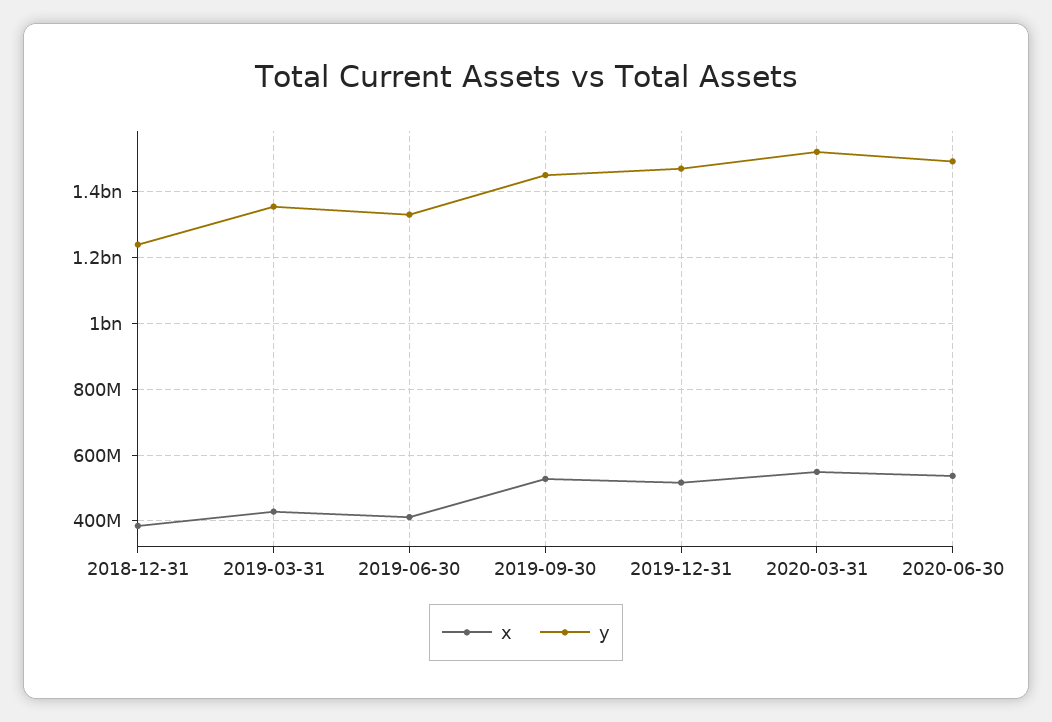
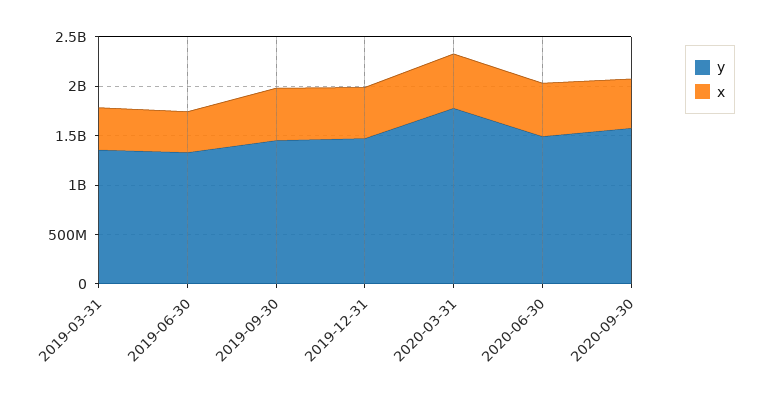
x, 2018-12-31: 380000000 -> none
y, 2018-12-31: 1240000000 -> none
y, 2020-03-31: 1520000000 -> 1800000000
y, 2020-09-30: none -> 1600000000
x, 2020-09-30: none -> 500000000

